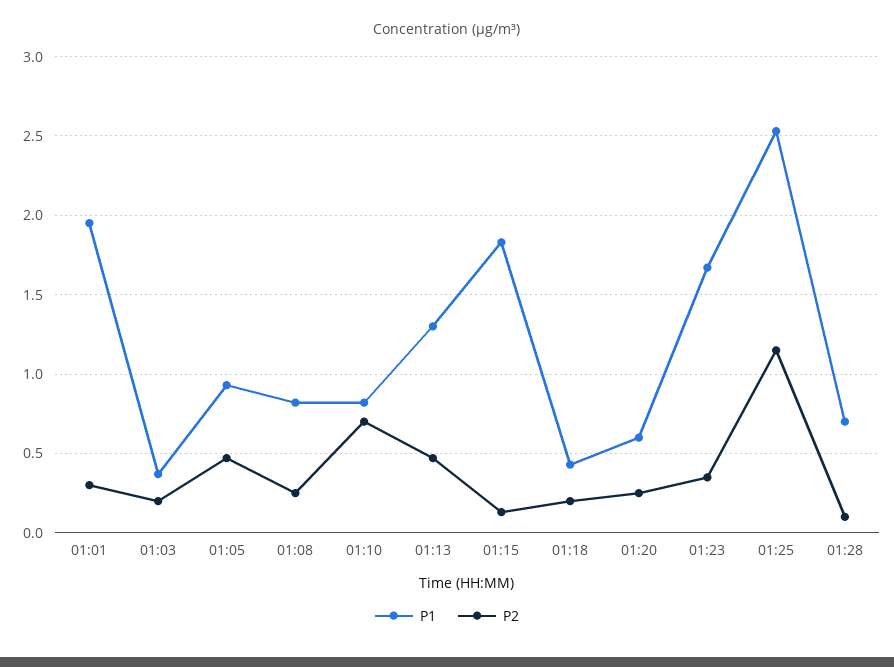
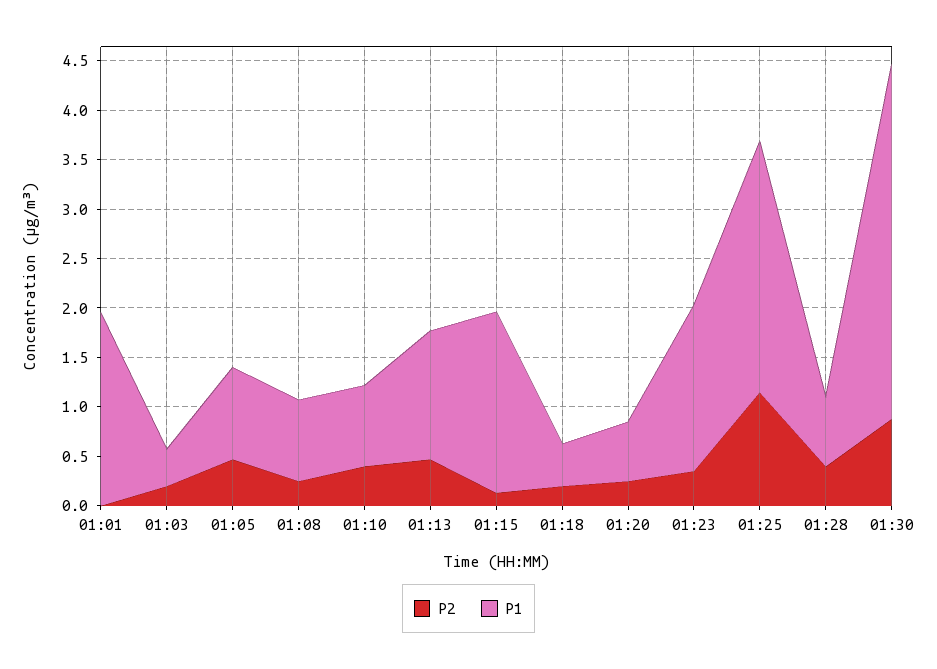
P2, 01:01: 0.3 -> 0
P2, 01:10: 0.7 -> 0.4
P2, 01:28: 0.1 -> 0.4
P2, 01:30: none -> 0.9
P1, 01:30: none -> 3.6

